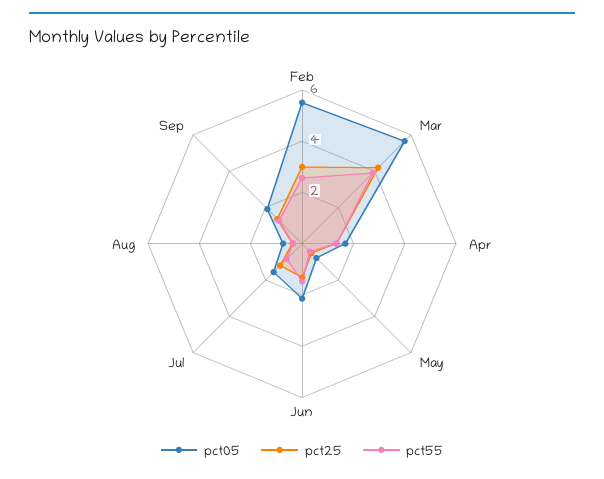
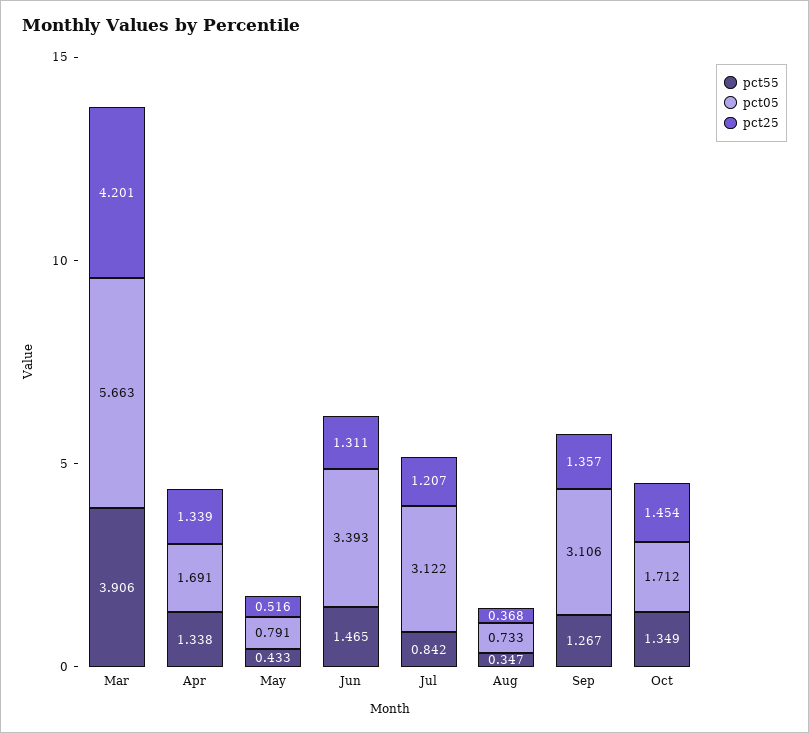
pct05, Feb: 5.5 -> none
pct25, Feb: 3 -> none
pct55, Feb: 2.5 -> none
pct05, Jun: 2 -> 3.393
pct05, Jul: 1.5 -> 3.122
pct05, Sep: 2 -> 3.106
pct55, Oct: none -> 1.349
pct05, Oct: none -> 1.712
pct25, Oct: none -> 1.454

